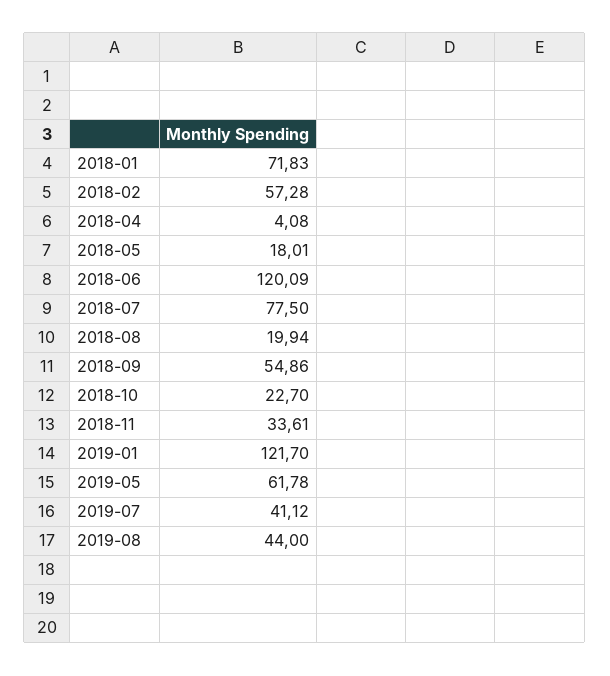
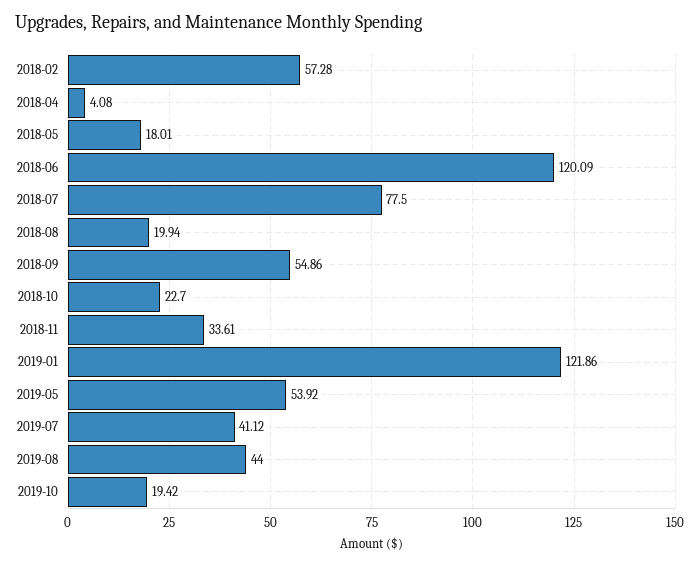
2018-01: 71.83 -> none
2019-01: 121.7 -> 121.86
2019-05: 61.78 -> 53.92
2019-10: none -> 19.42

